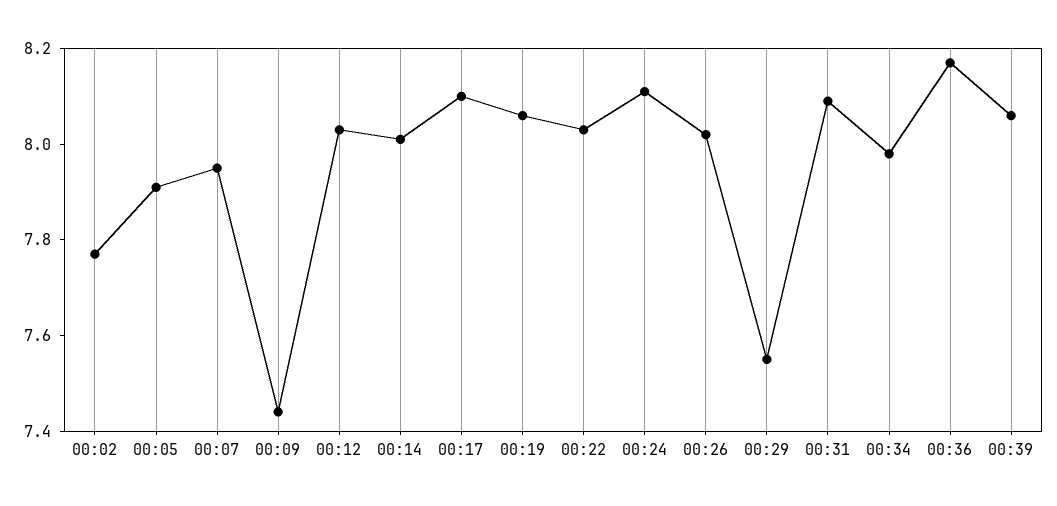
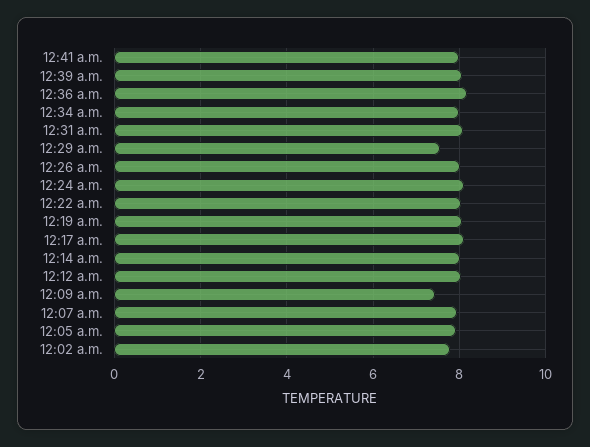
12:41 a.m.: none -> 8

